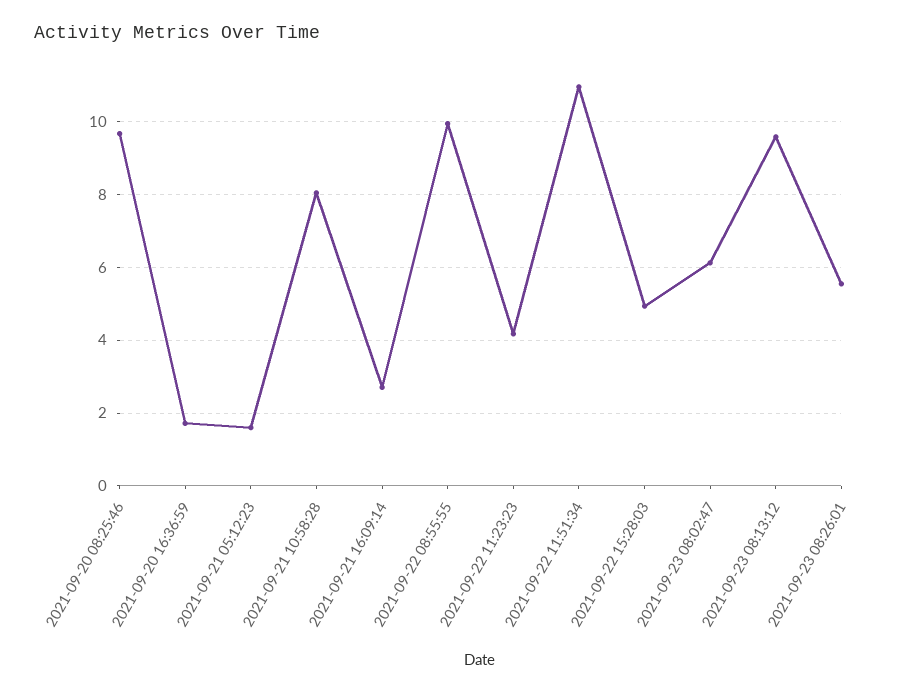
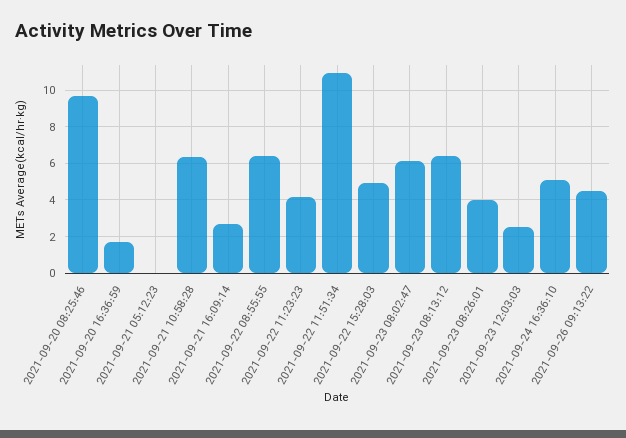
2021-09-21 05:12:23: 1.6 -> 0
2021-09-21 10:58:28: 8 -> 6.5
2021-09-22 08:55:55: 10 -> 6.5
2021-09-23 08:13:12: 9.6 -> 6.5
2021-09-23 08:26:01: 5.6 -> 4
2021-09-23 12:03:03: none -> 2.5
2021-09-24 16:36:10: none -> 5
2021-09-26 09:13:22: none -> 4.5

